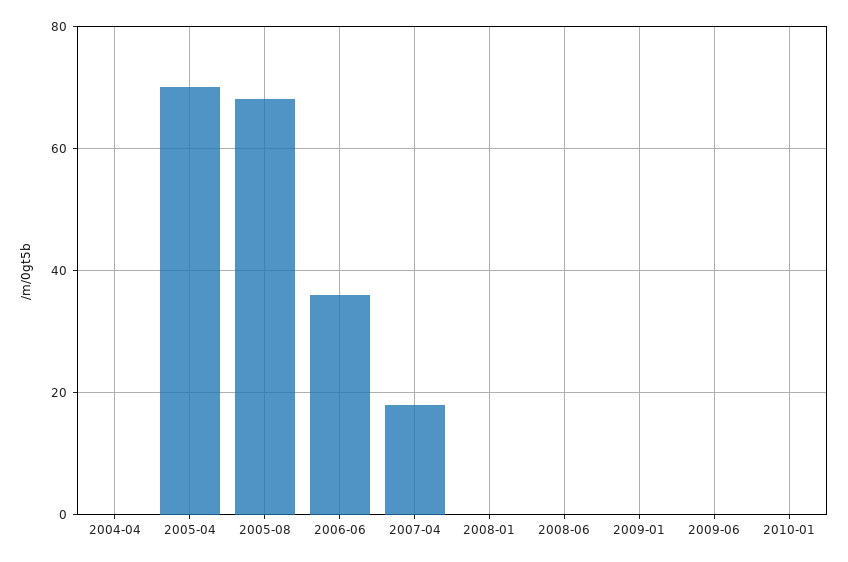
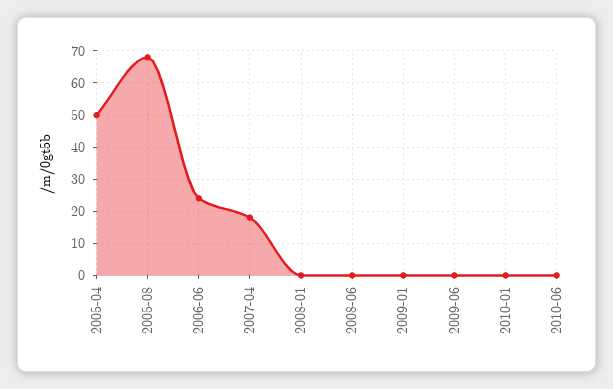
2004-04: 0 -> none
2005-04: 70 -> 50
2006-06: 35 -> 25
2010-06: none -> 0

